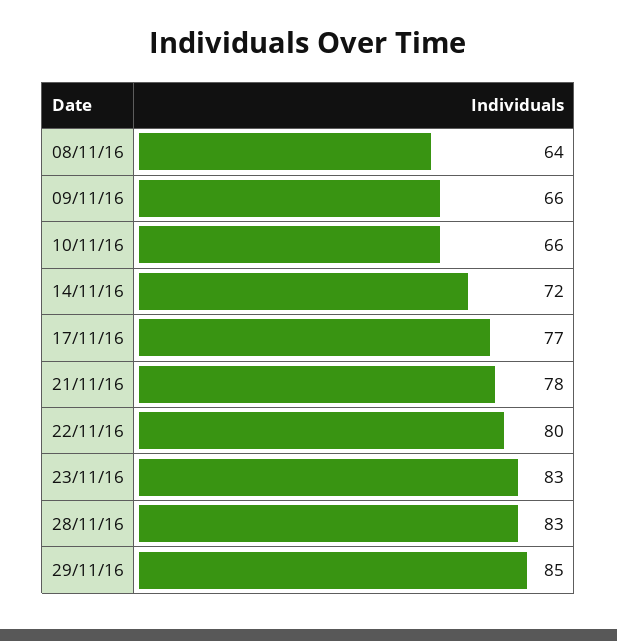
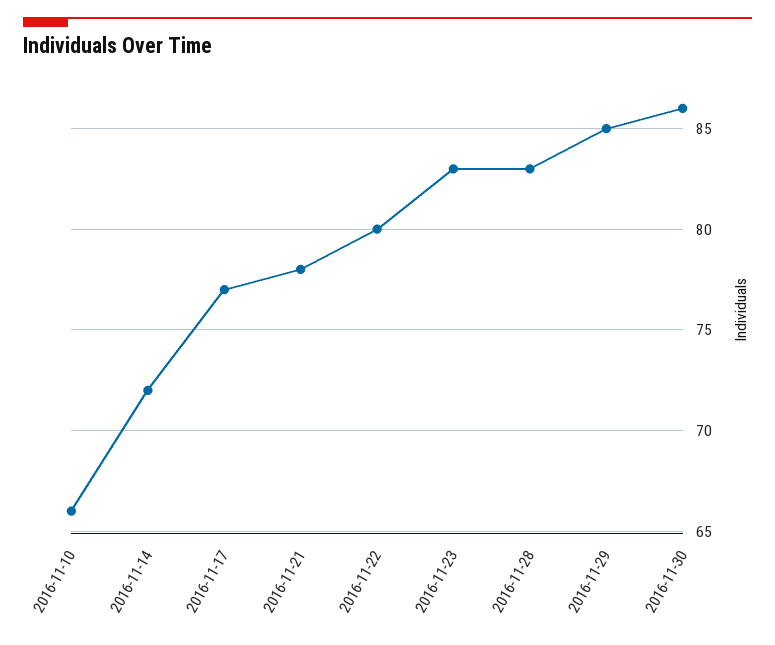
08/11/16: 64 -> none
09/11/16: 66 -> none
2016-11-30: none -> 86

